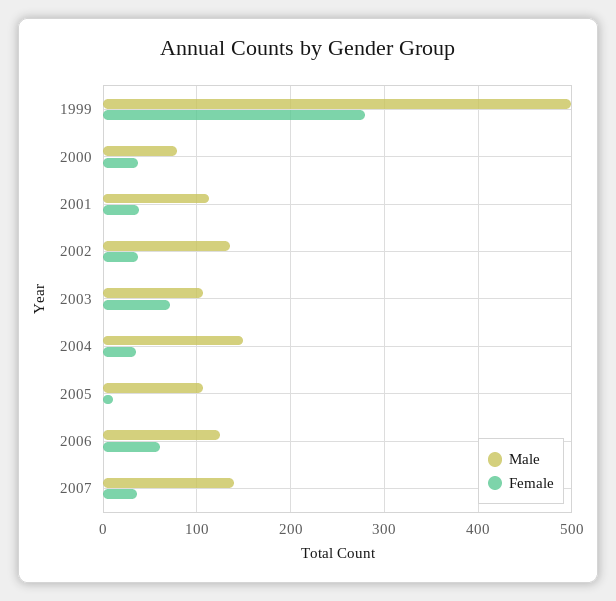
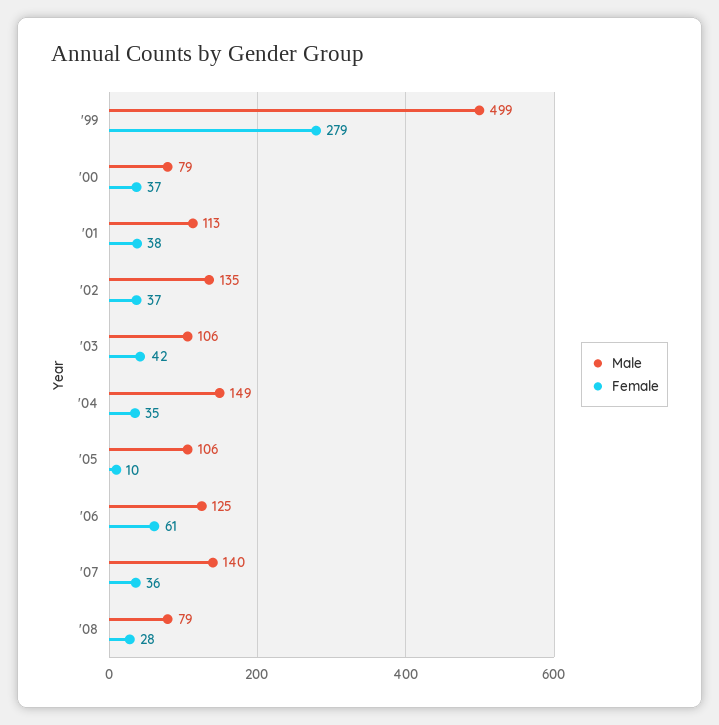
Female, 2003: 70 -> 42
Male, '08: none -> 79
Female, '08: none -> 28

